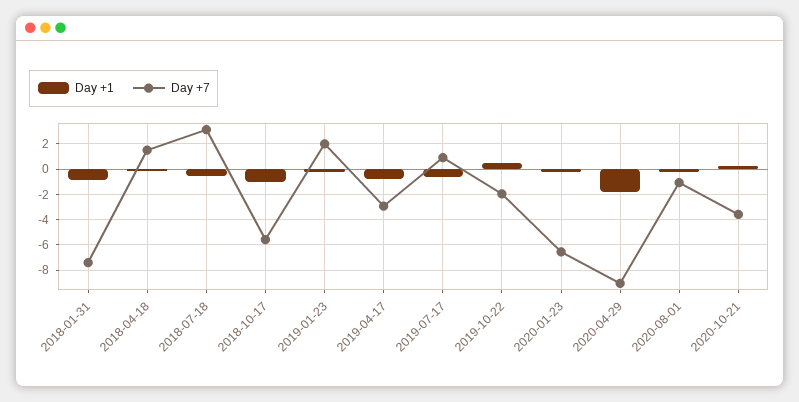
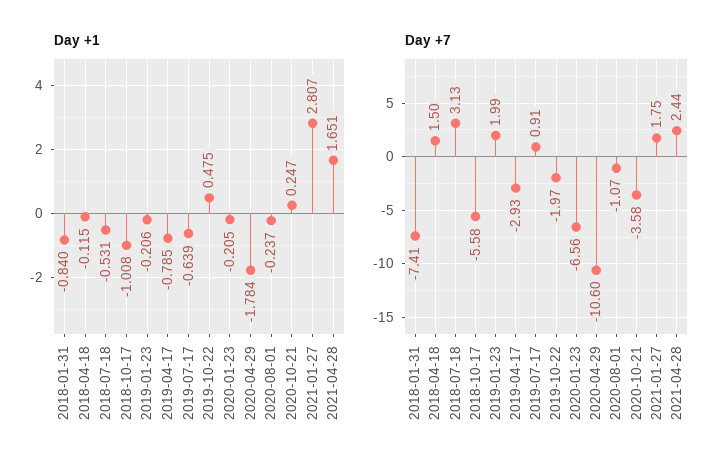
Day +7, 2020-04-29: -9 -> -10.6
Day +1, 2021-01-27: none -> 2.807
Day +1, 2021-04-28: none -> 1.651
Day +7, 2021-01-27: none -> 1.75
Day +7, 2021-04-28: none -> 2.44

